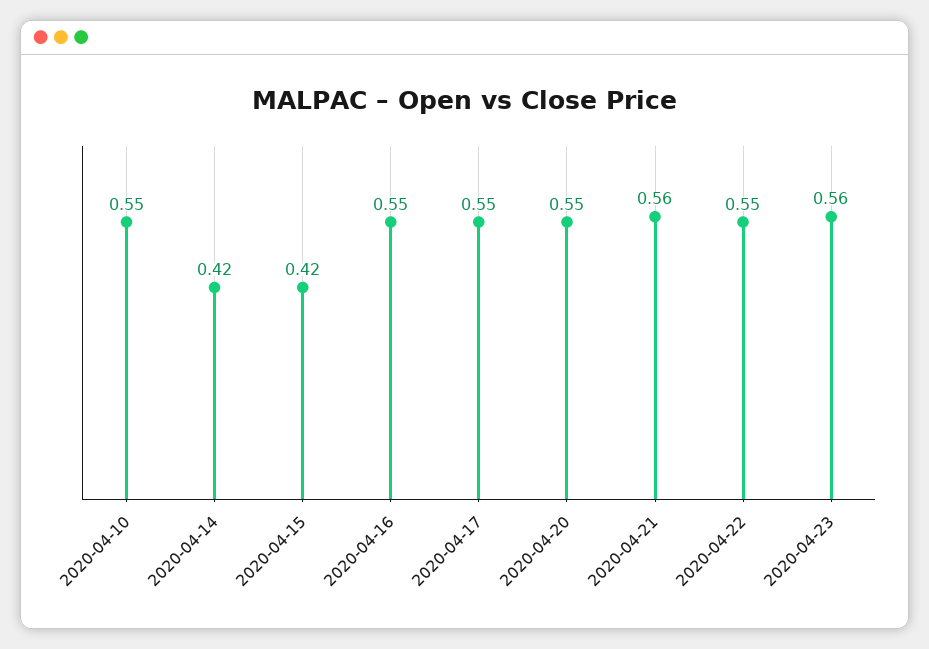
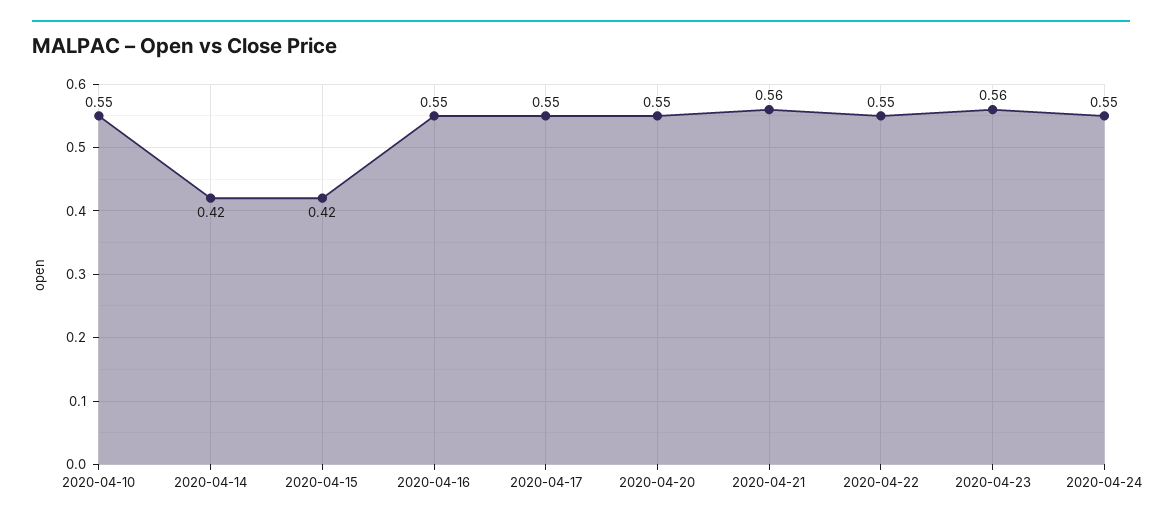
2020-04-24: none -> 0.55

